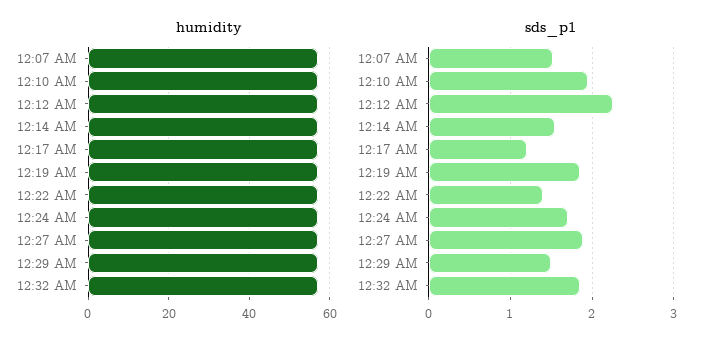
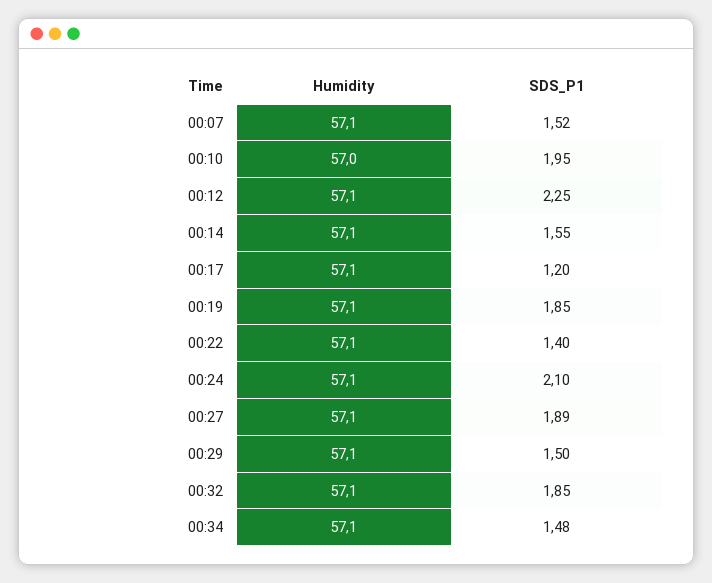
sds_p1, 12:24 AM: 1.7 -> 2.1
humidity, 00:34: none -> 57.1
sds_p1, 00:34: none -> 1.48

